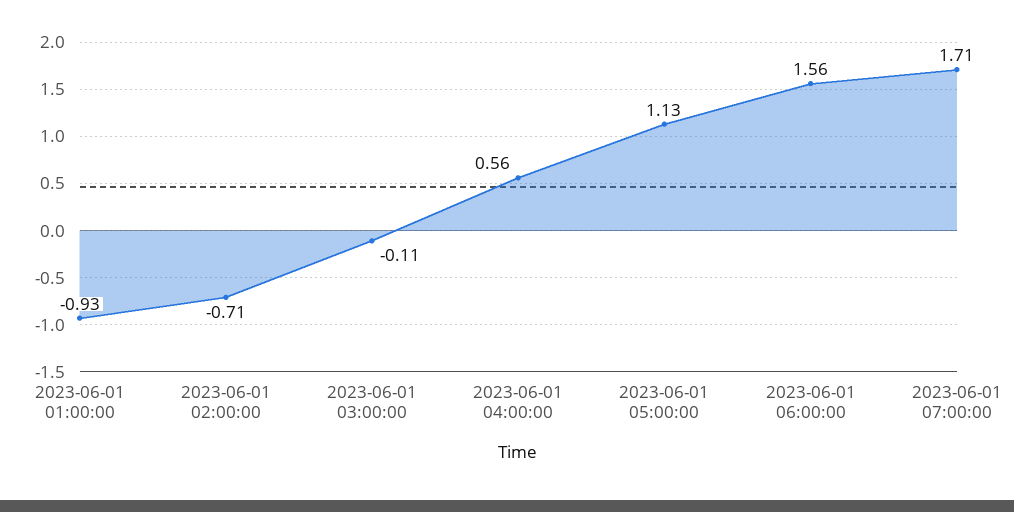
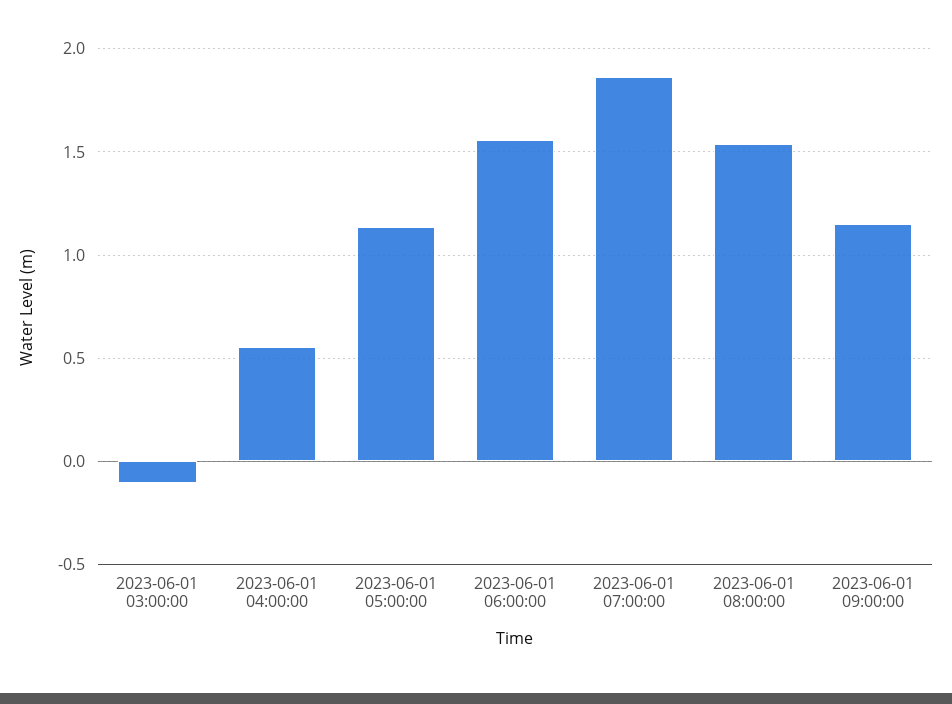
2023-06-01 01:00:00: -0.93 -> none
2023-06-01 02:00:00: -0.71 -> none
2023-06-01 07:00:00: 1.71 -> 1.85
2023-06-01 08:00:00: none -> 1.55
2023-06-01 09:00:00: none -> 1.15

